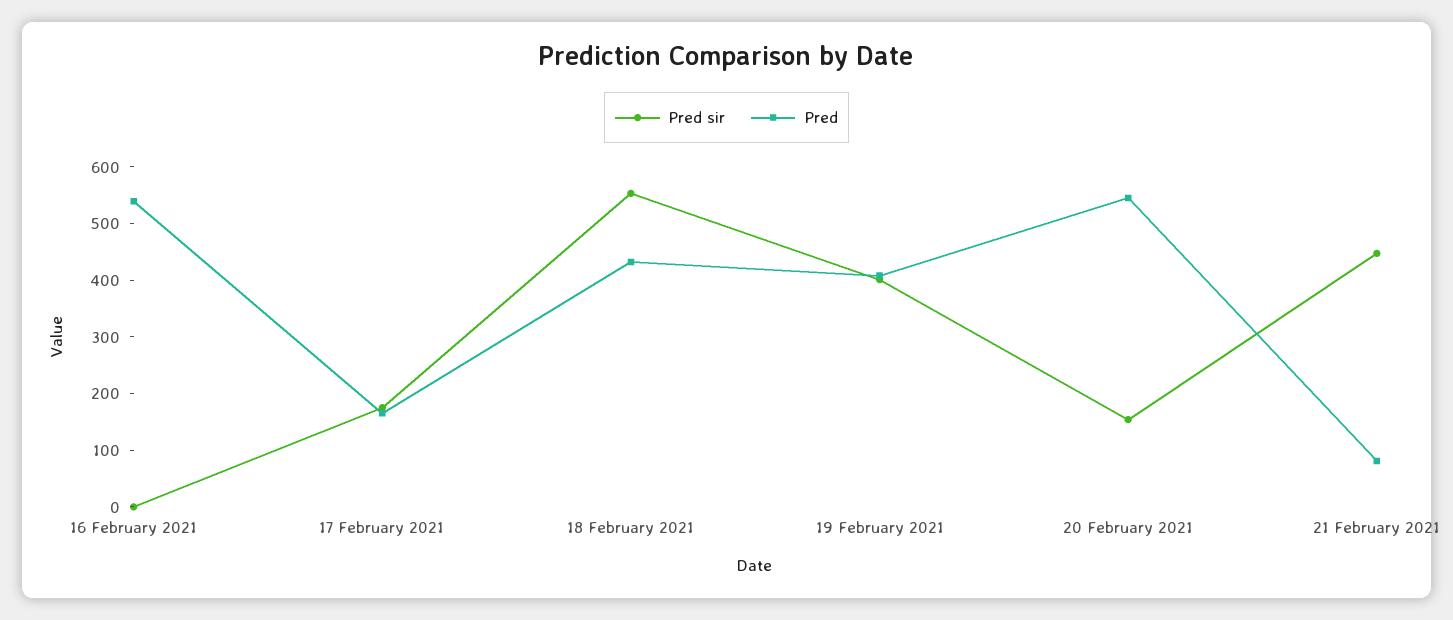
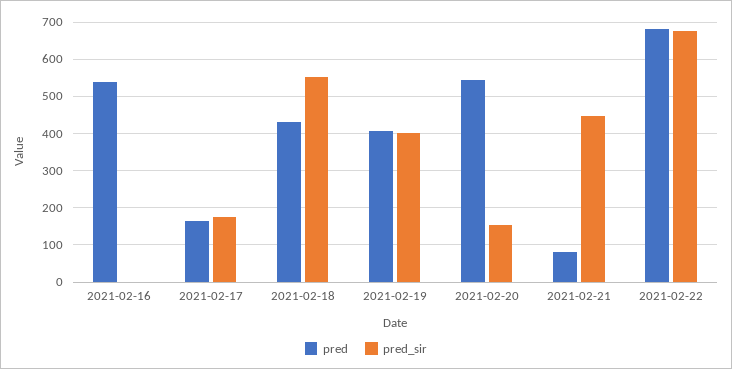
Pred, 2021-02-22: none -> 680
Pred sir, 2021-02-22: none -> 680

